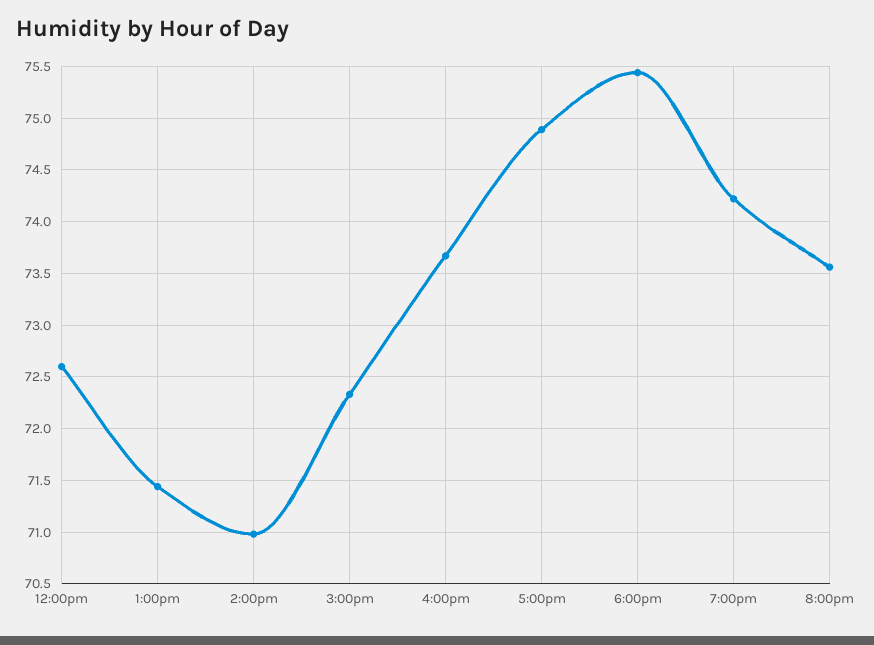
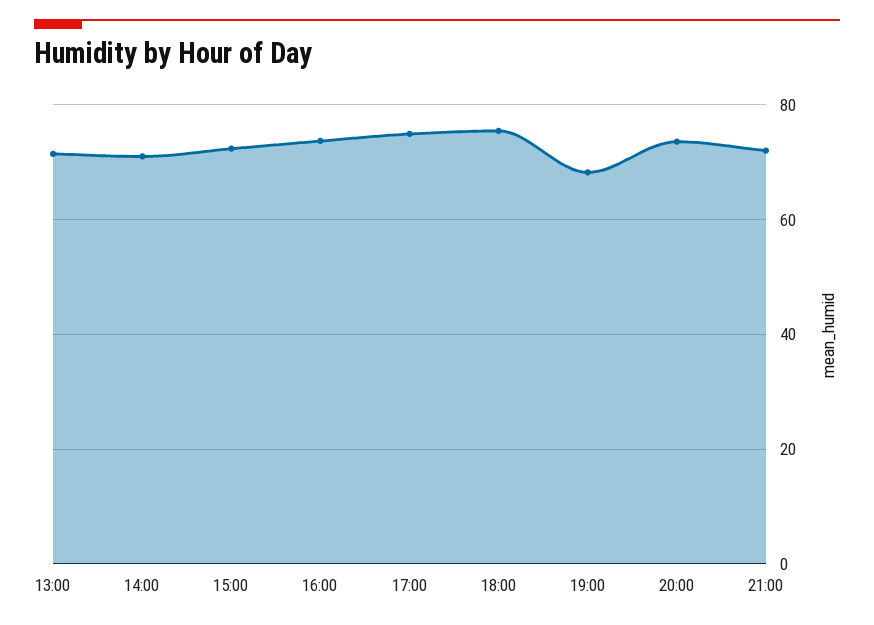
12:00pm: 72.6 -> none
7:00pm: 74.2 -> 68
21:00: none -> 72

